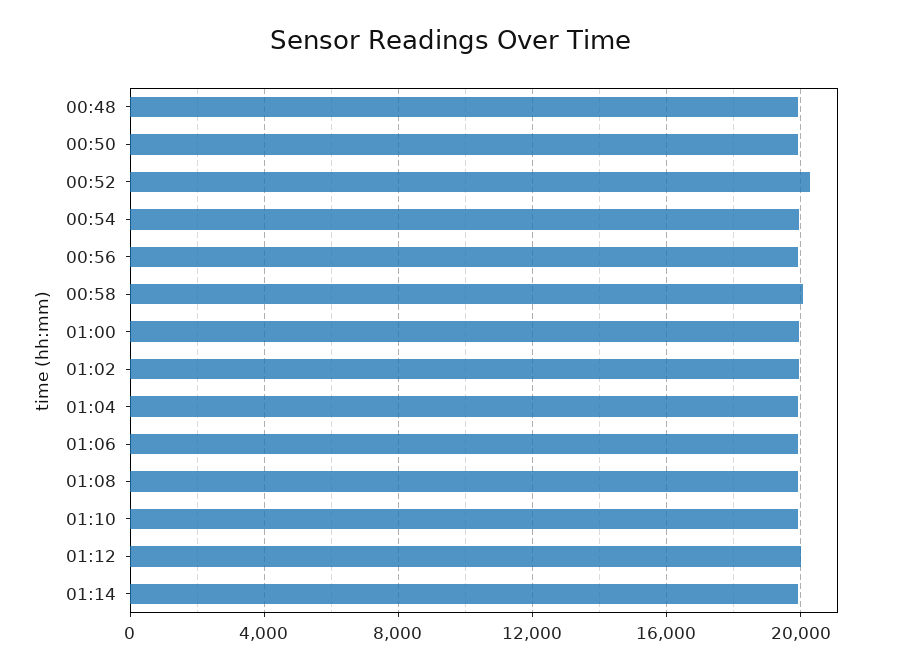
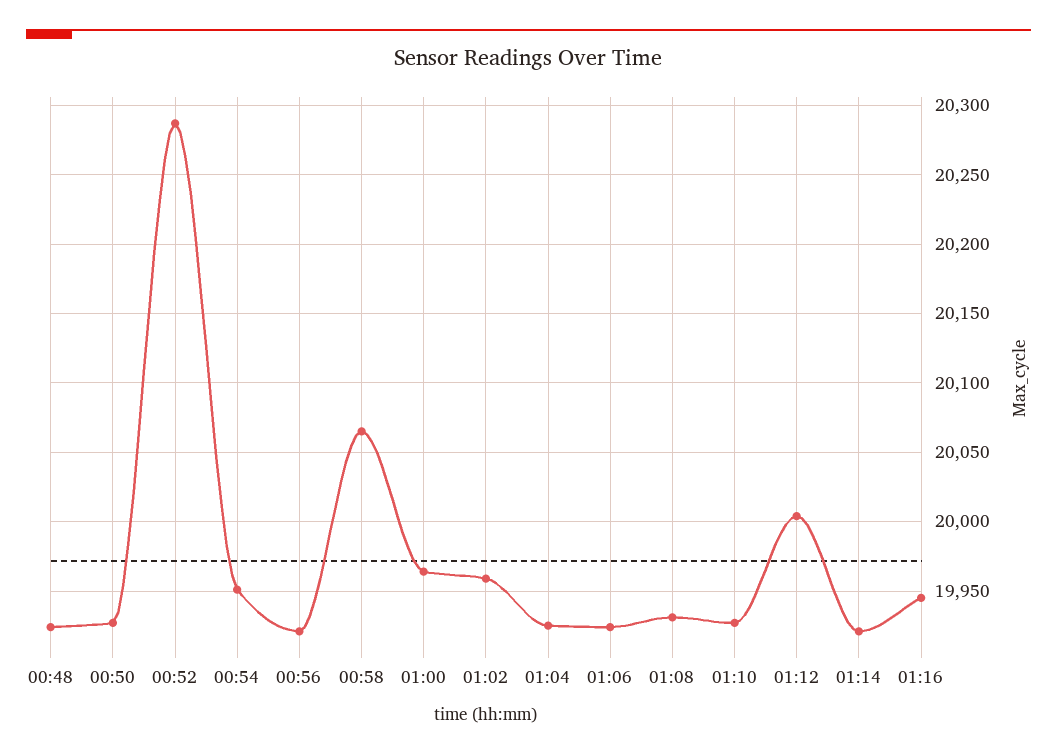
01:16: none -> 19945

